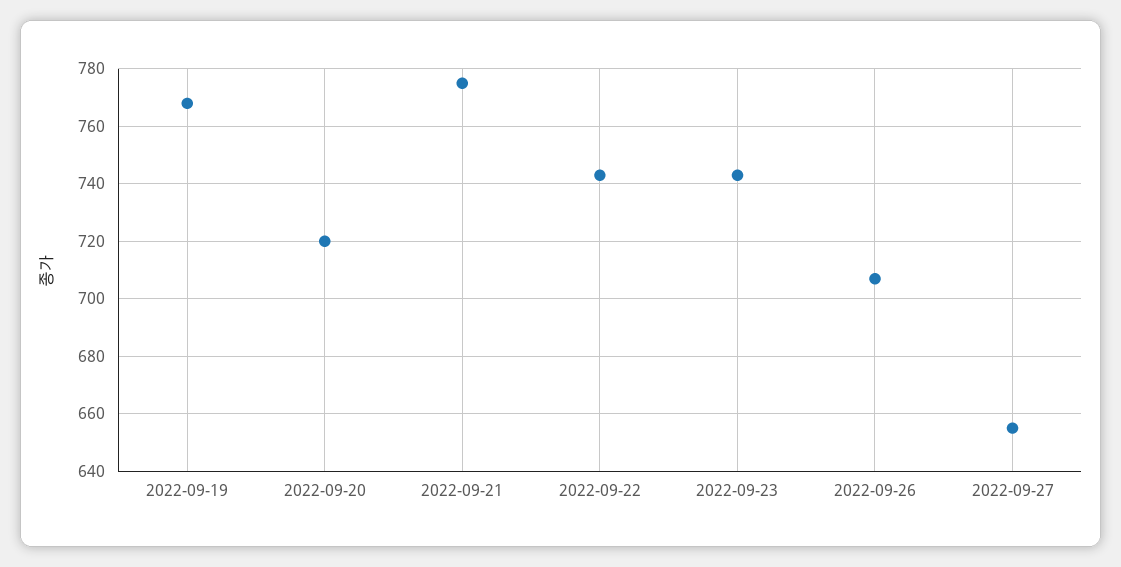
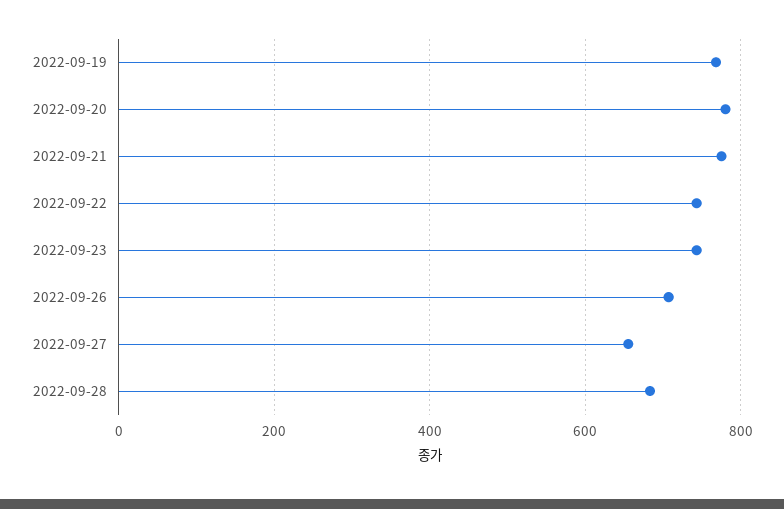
2022-09-20: 720 -> 780
2022-09-28: none -> 680

